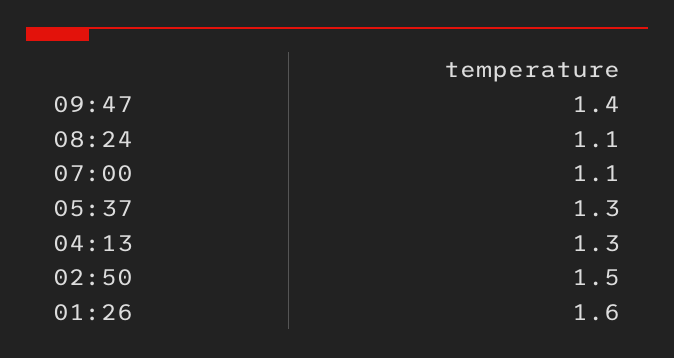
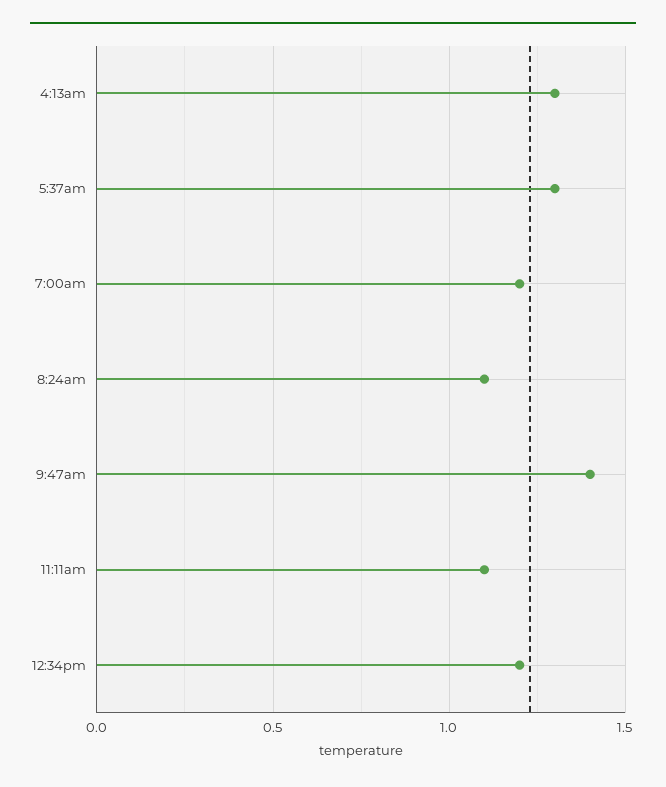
07:00: 1.1 -> 1.2
02:50: 1.5 -> none
01:26: 1.6 -> none
11:11am: none -> 1.1
12:34pm: none -> 1.2

